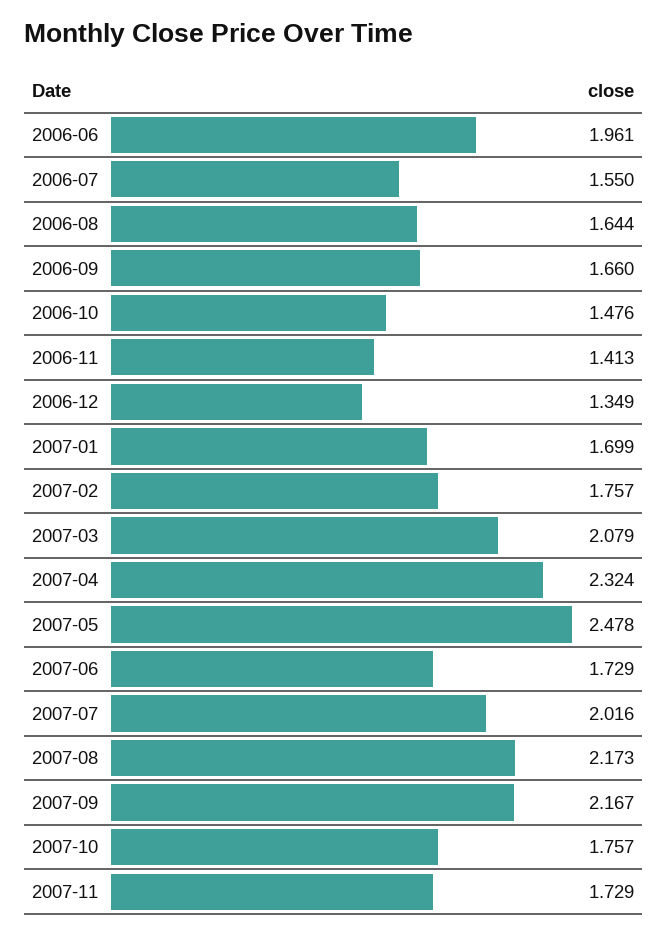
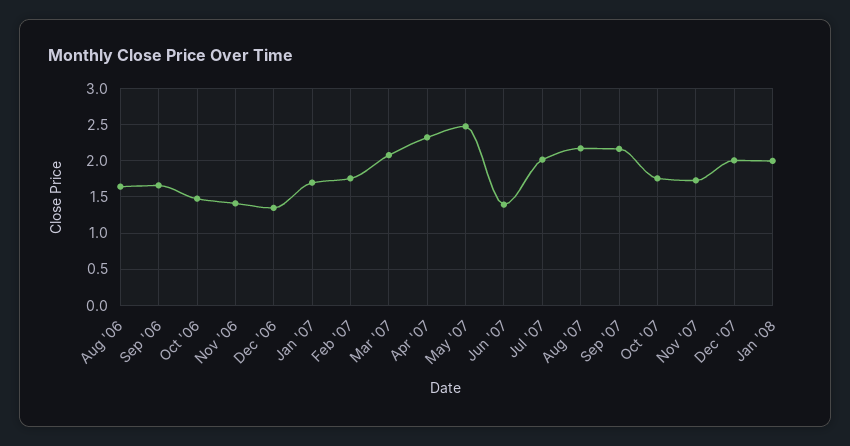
2006-06: 1.961 -> none
2006-07: 1.55 -> none
2007-06: 1.729 -> 1.4
Dec '07: none -> 2
Jan '08: none -> 2

